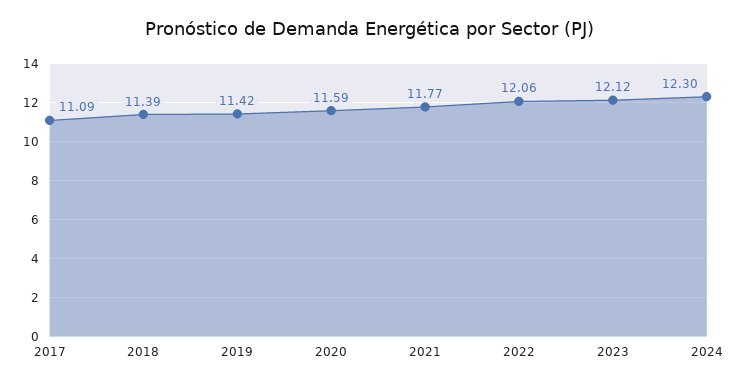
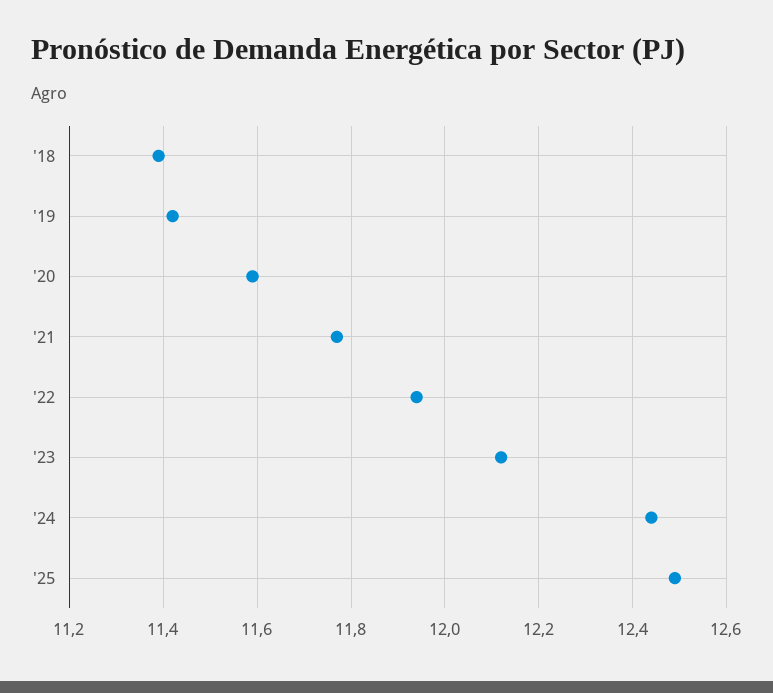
2017: 11.09 -> none
2022: 12.06 -> 11.95
2024: 12.3 -> 12.45
'25: none -> 12.5

